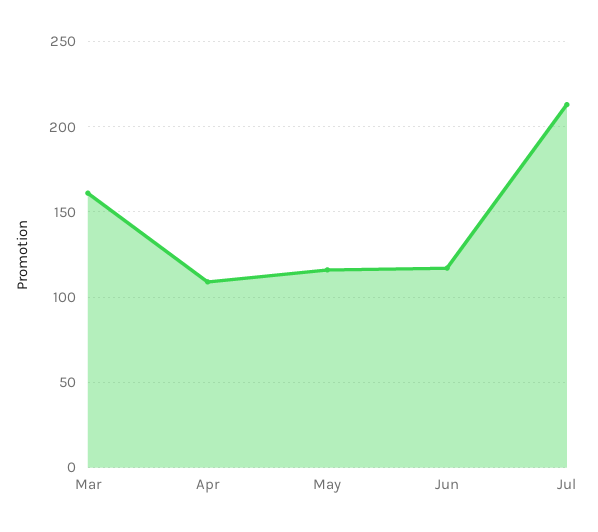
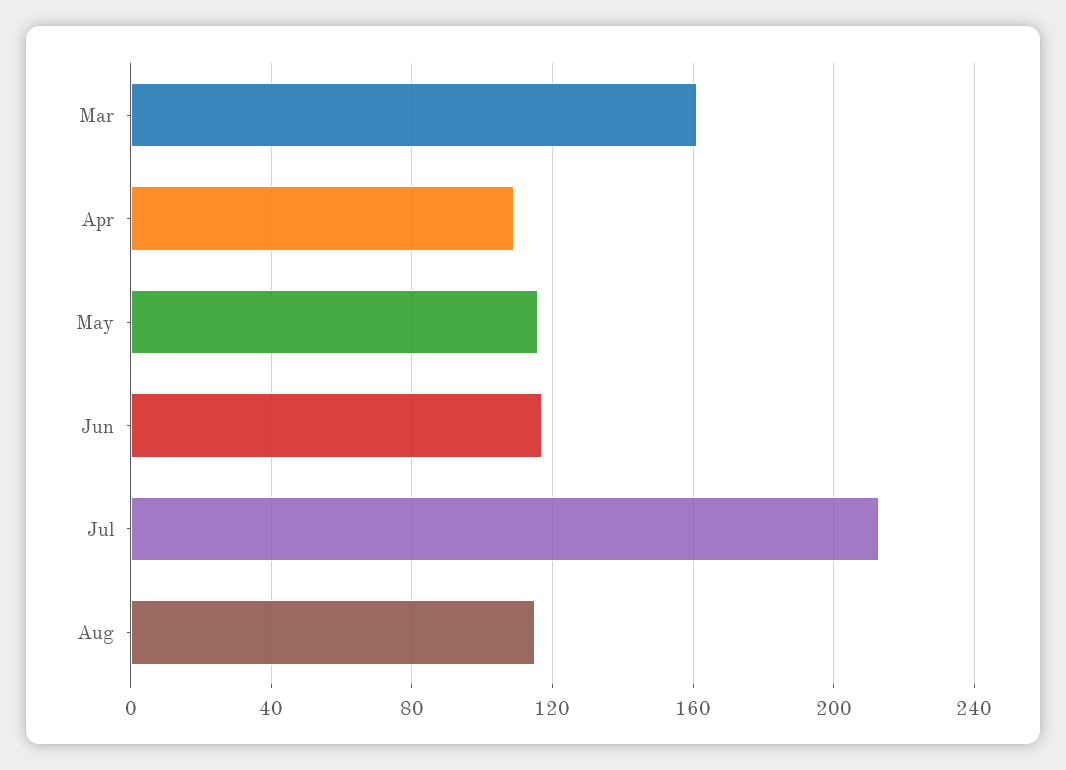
Aug: none -> 115

